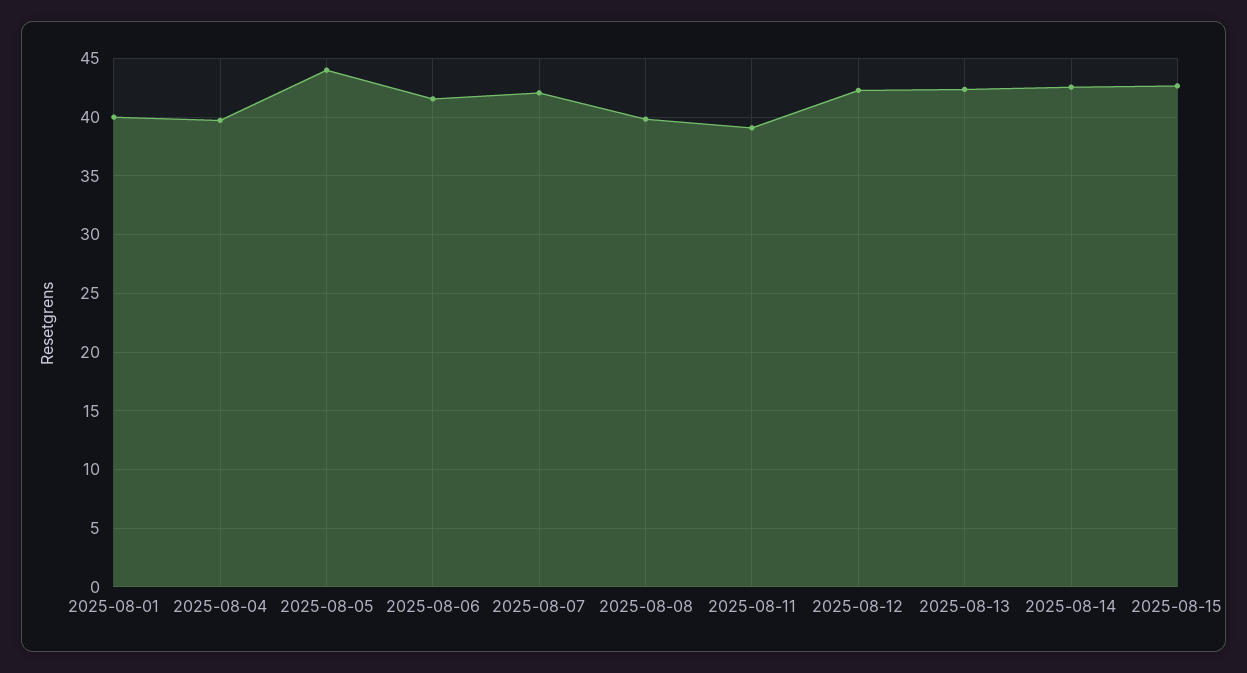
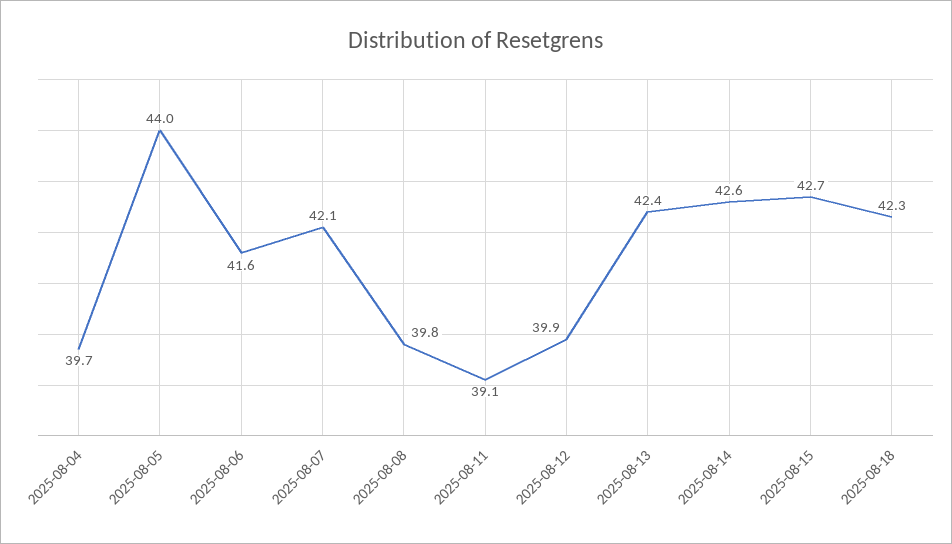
2025-08-01: 40 -> none
2025-08-12: 42 -> 39.9
2025-08-18: none -> 42.3

